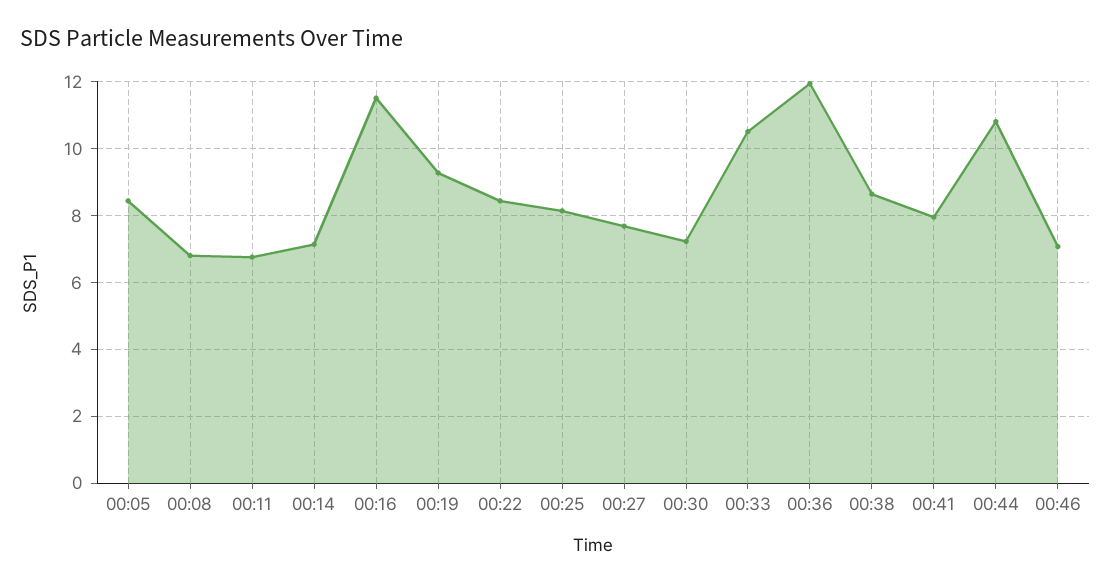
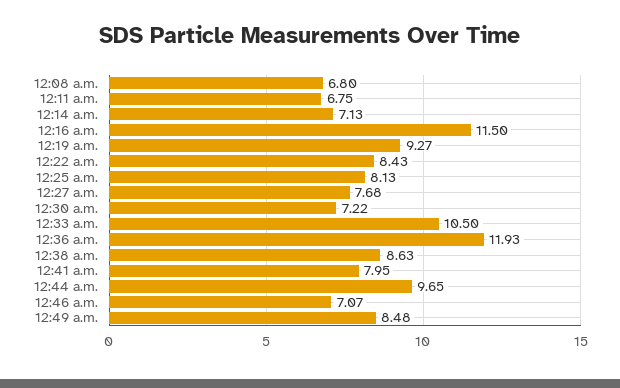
00:05: 8.4 -> none
00:44: 10.8 -> 9.65
12:49 a.m.: none -> 8.48

